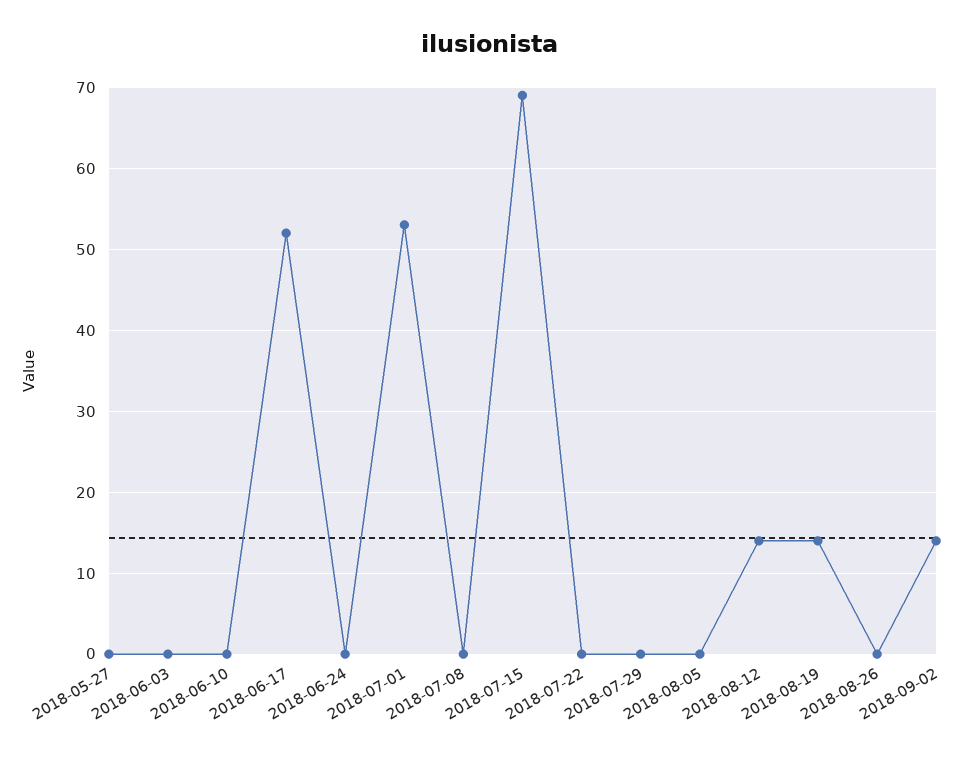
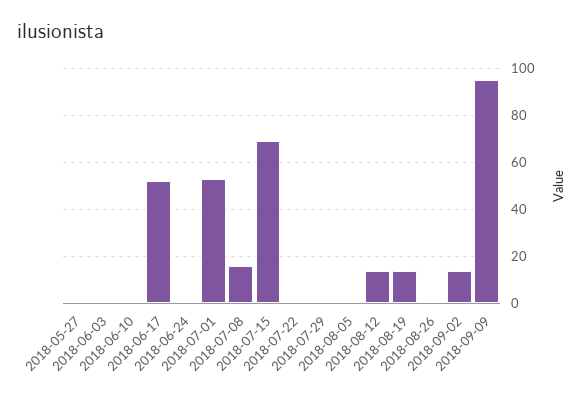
2018-07-08: 0 -> 15
2018-09-09: none -> 95

